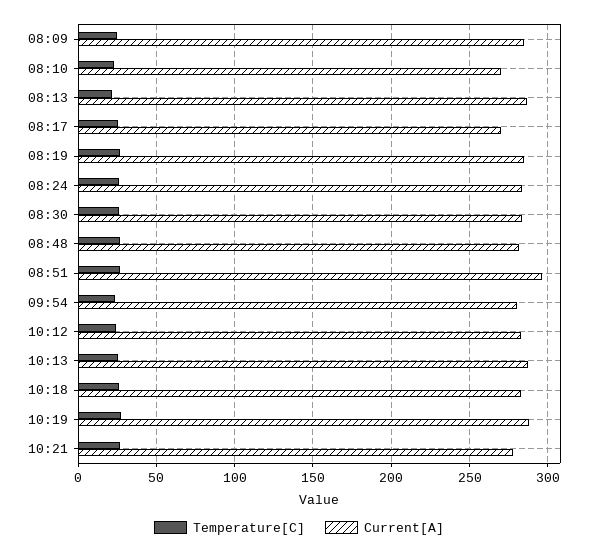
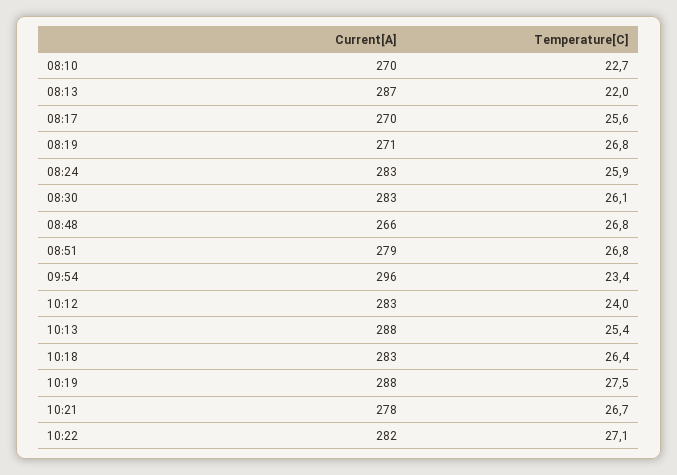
Temperature[C], 08:09: 25 -> none
Current[A], 08:09: 285 -> none
Current[A], 08:19: 285 -> 271
Current[A], 08:48: 280 -> 266
Current[A], 08:51: 295 -> 279
Current[A], 09:54: 280 -> 296
Current[A], 10:22: none -> 282
Temperature[C], 10:22: none -> 27.1

